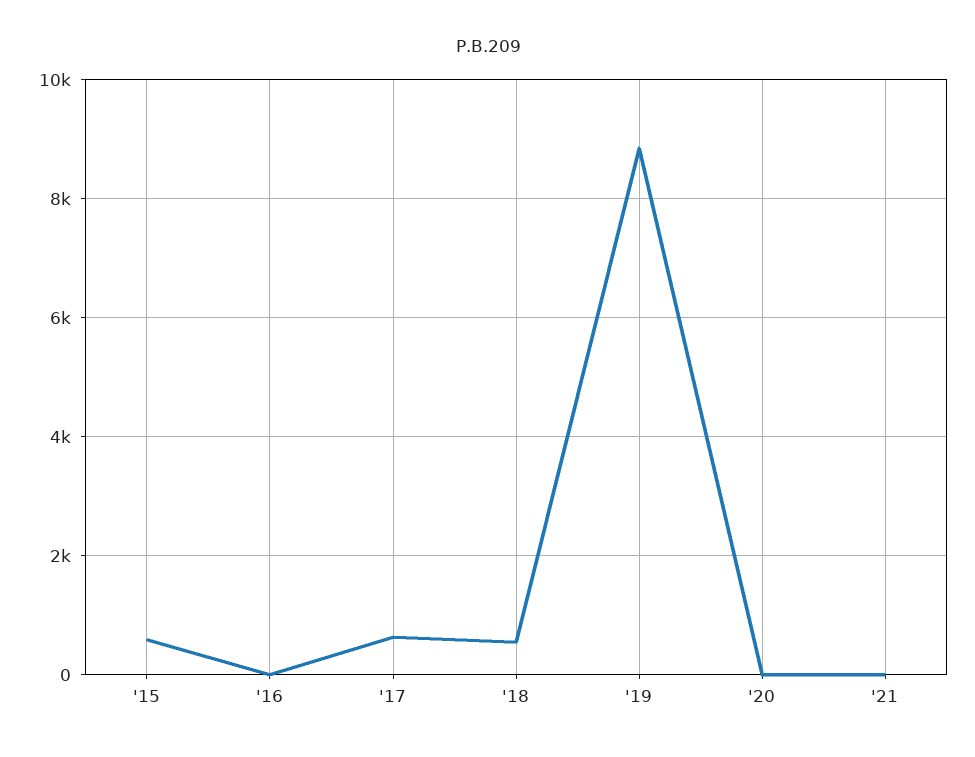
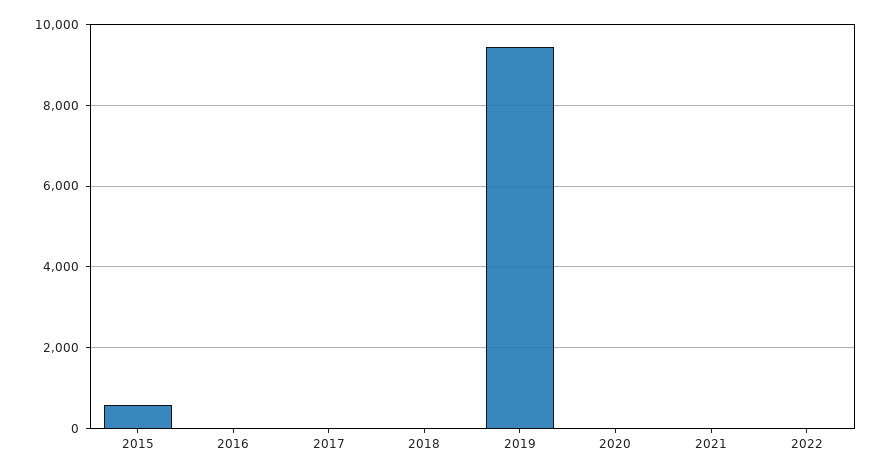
'17: 600 -> 0
'18: 600 -> 0
'19: 8800 -> 9400
2022: none -> 0

